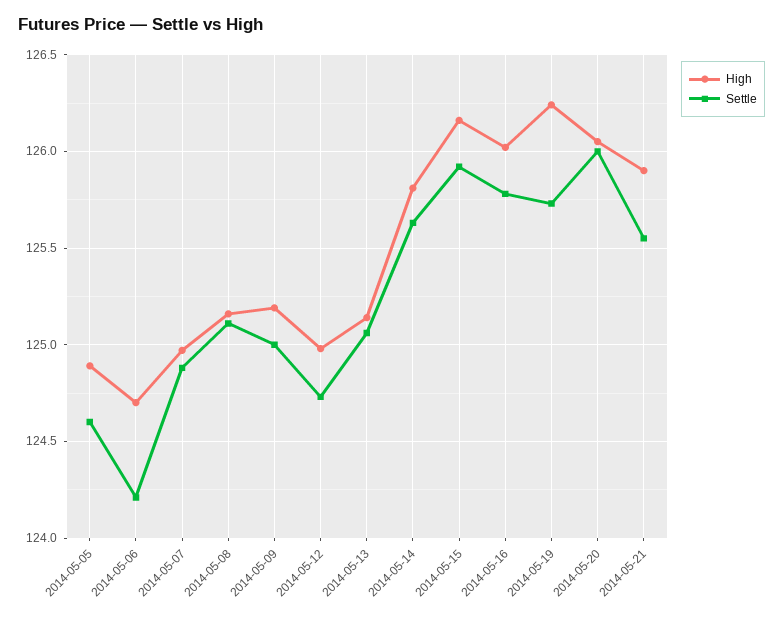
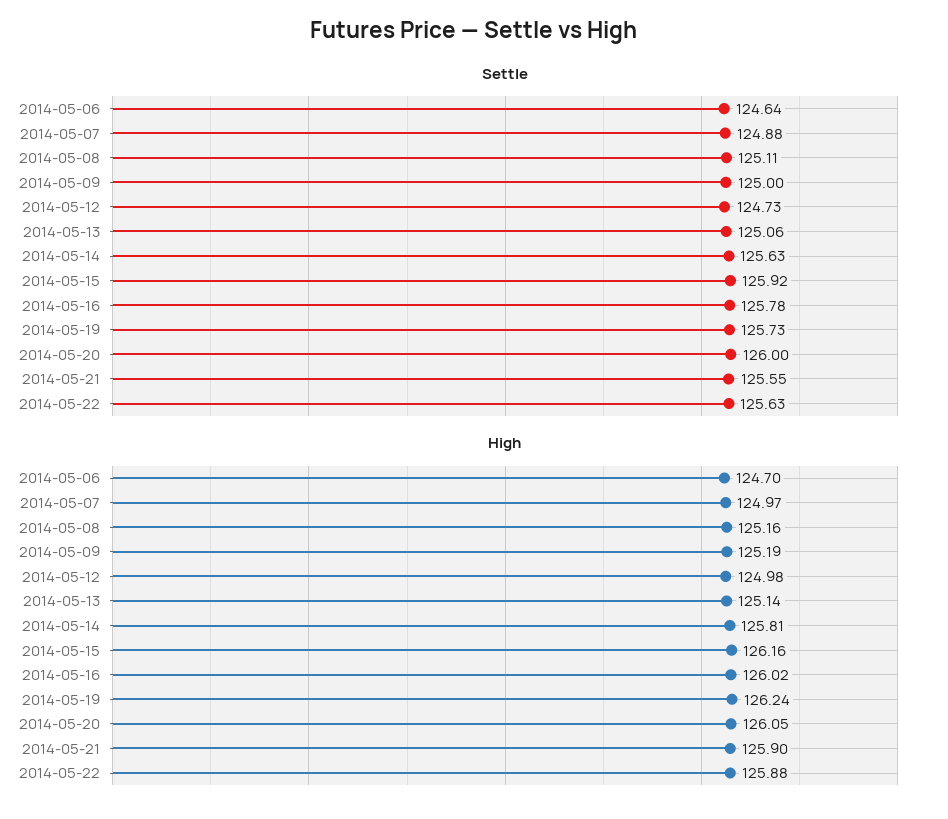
High, 2014-05-05: 124.9 -> none
Settle, 2014-05-05: 124.6 -> none
Settle, 2014-05-06: 124.2 -> 124.64
Settle, 2014-05-22: none -> 125.63
High, 2014-05-22: none -> 125.88

